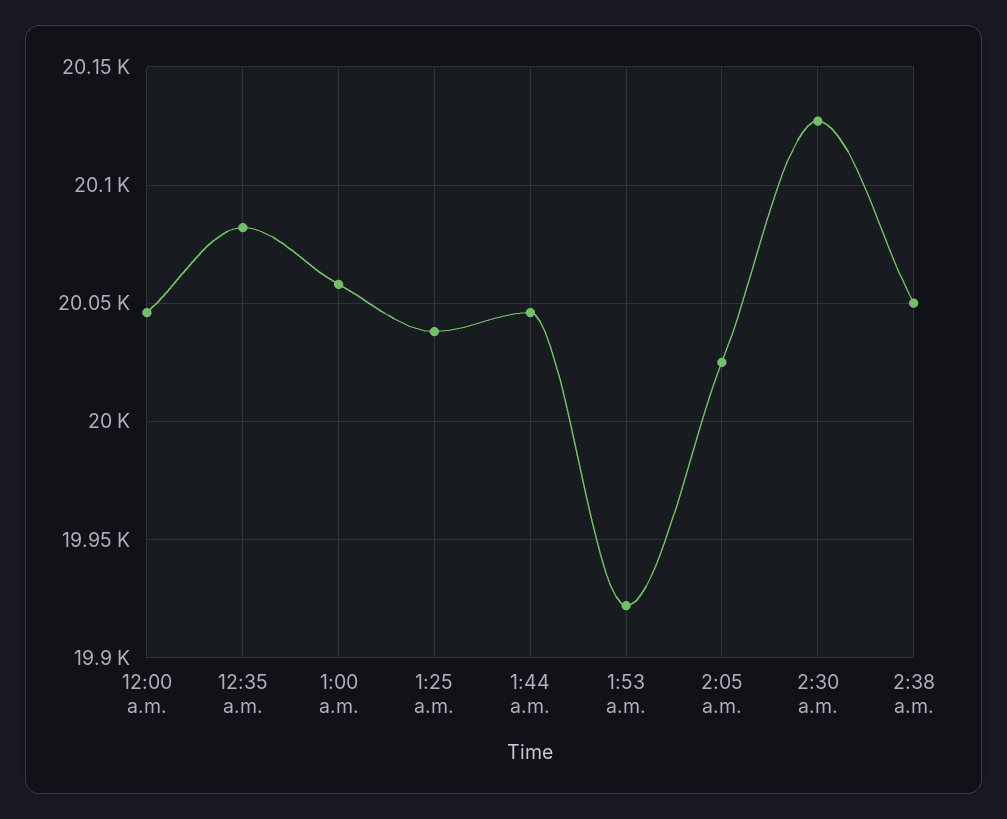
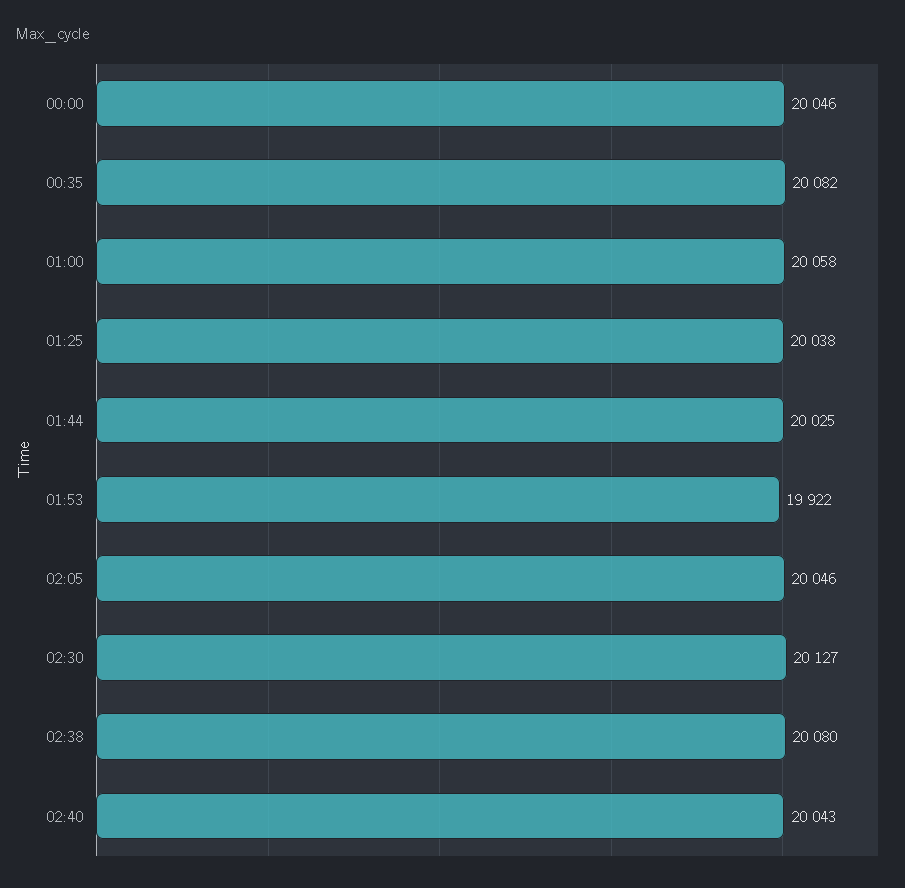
1:44 a.m.: 20045 -> 20025
2:05 a.m.: 20025 -> 20046
2:38 a.m.: 20050 -> 20080
02:40: none -> 20043

